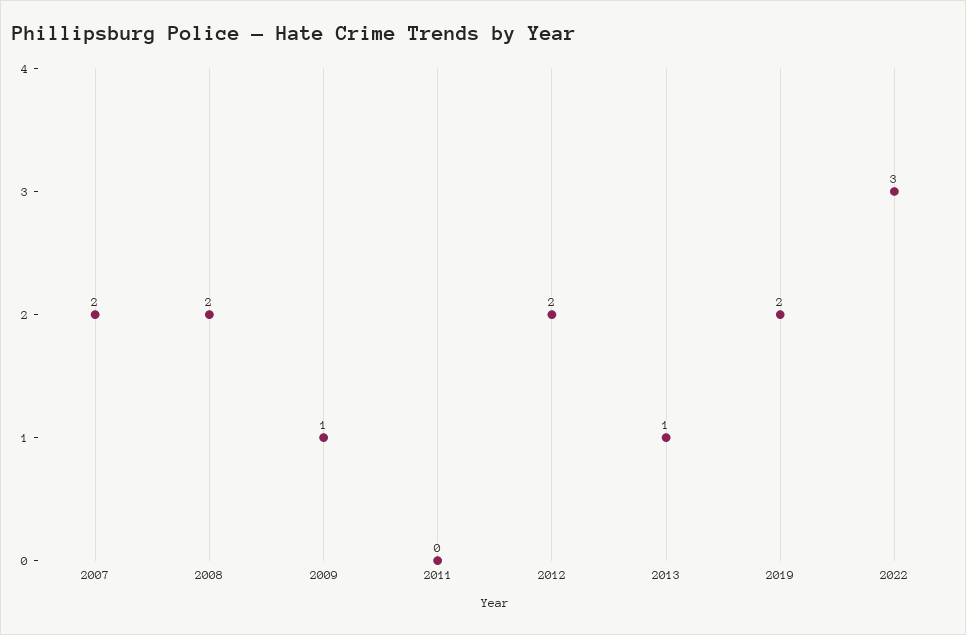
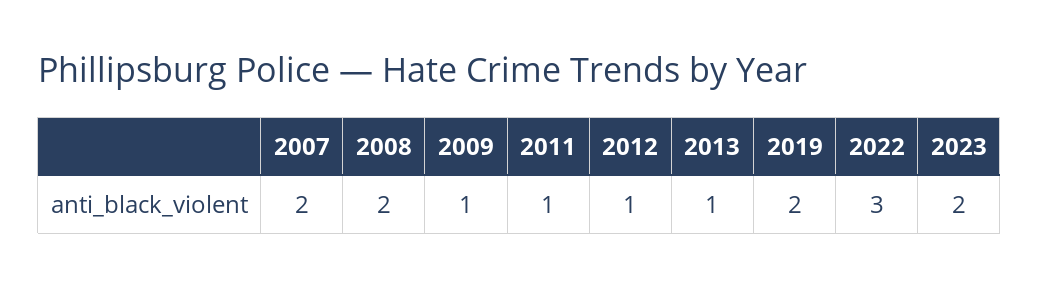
2011: 0 -> 1
2012: 2 -> 1
2023: none -> 2

